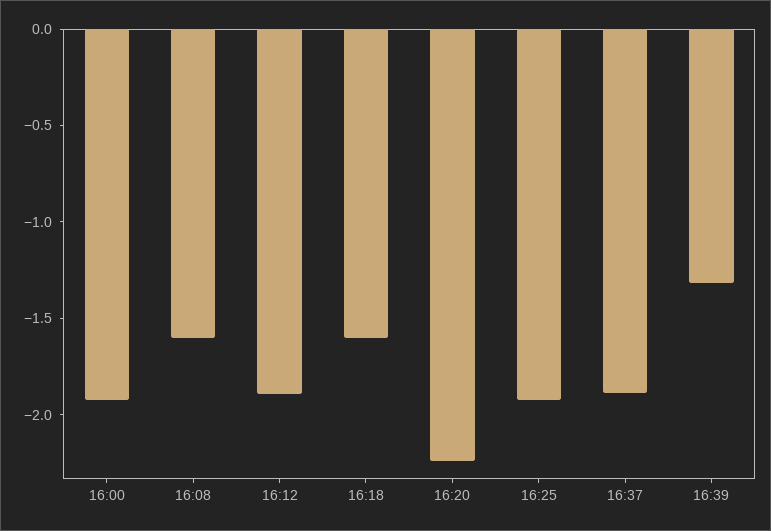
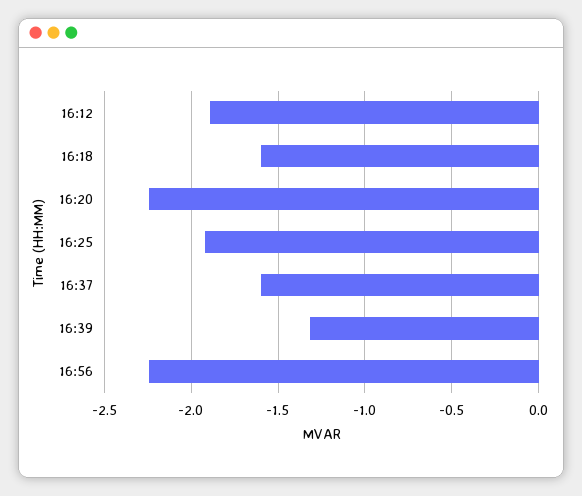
16:00: -1.9 -> none
16:08: -1.6 -> none
16:37: -1.9 -> -1.6
16:56: none -> -2.25

